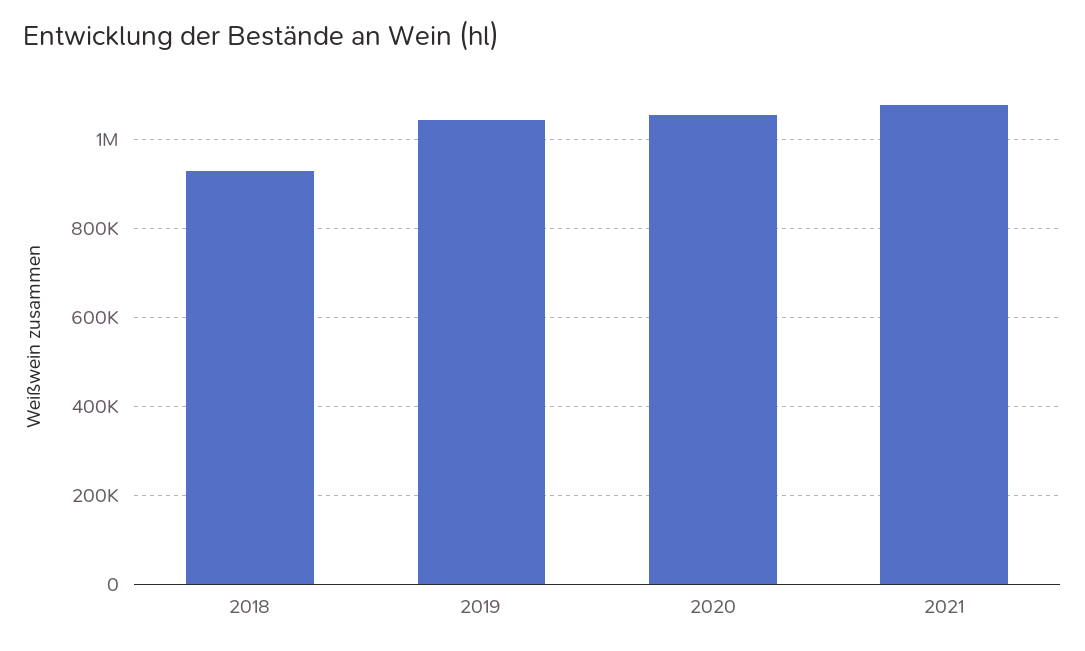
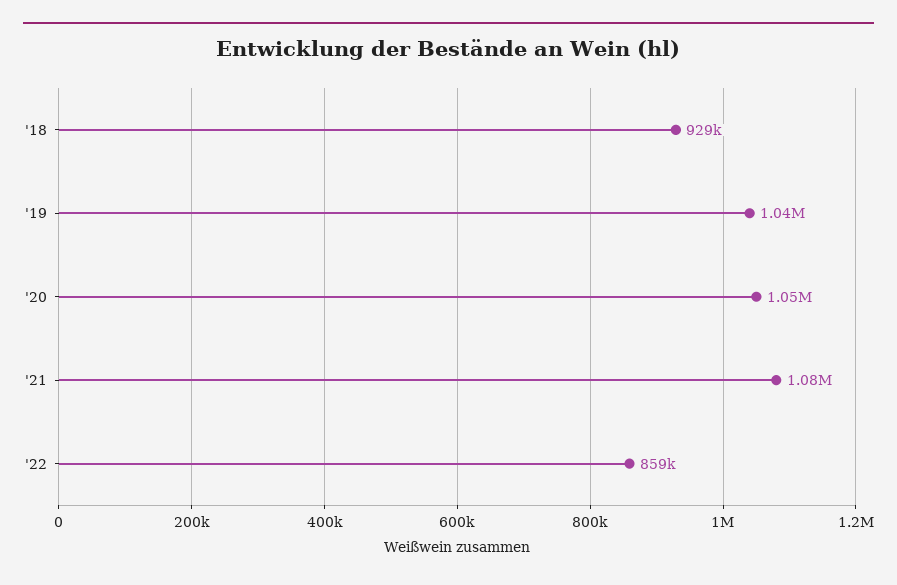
'22: none -> 859000

